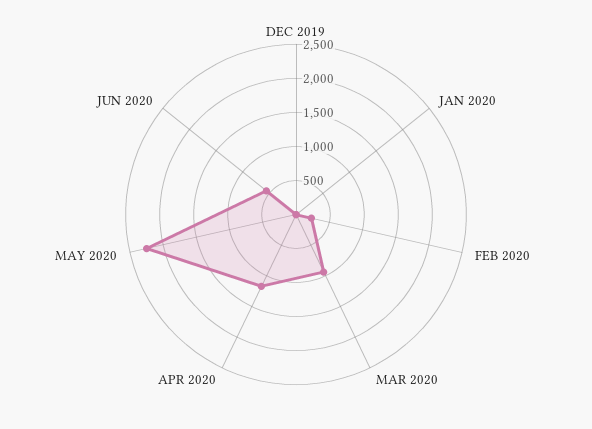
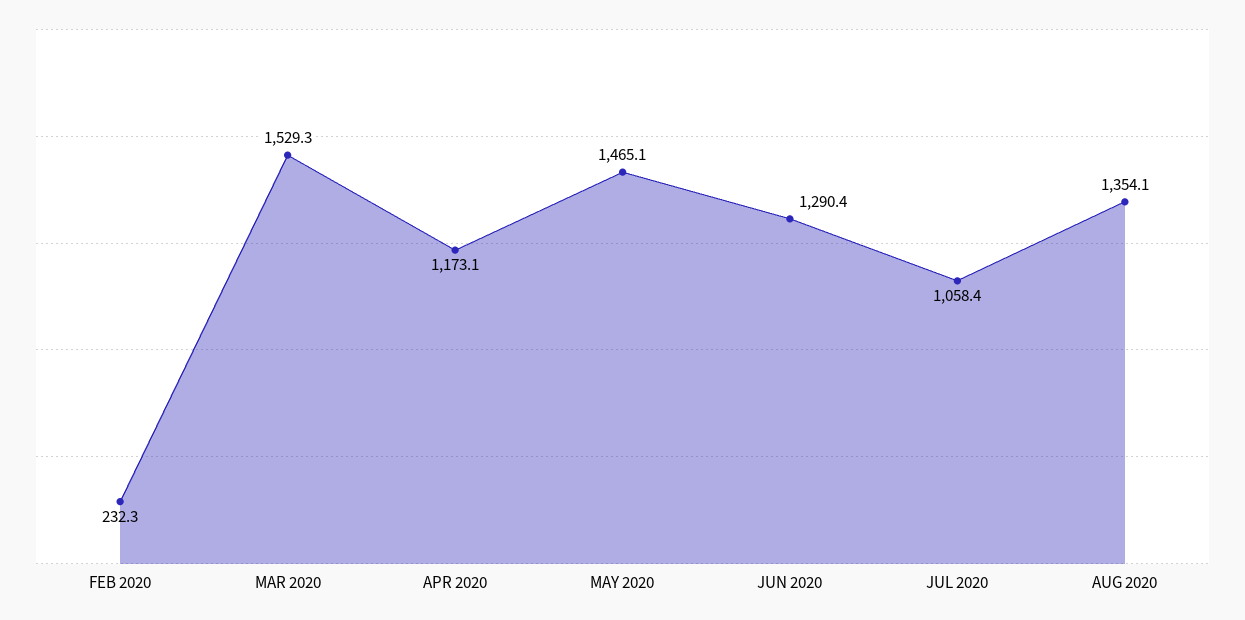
DEC 2019: 0 -> none
JAN 2020: 0 -> none
MAR 2020: 1000 -> 1529.3
MAY 2020: 2250 -> 1465.1
JUN 2020: 500 -> 1290.4
JUL 2020: none -> 1058.4
AUG 2020: none -> 1354.1

